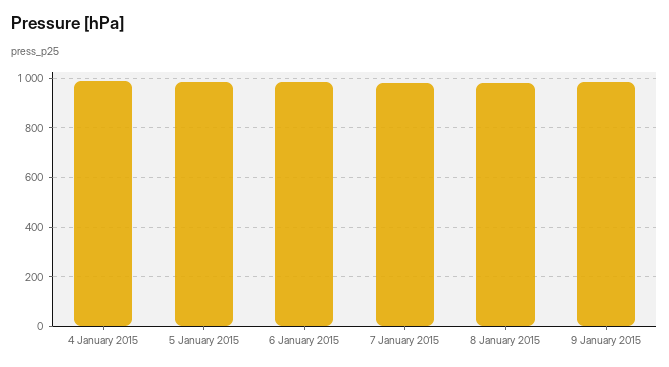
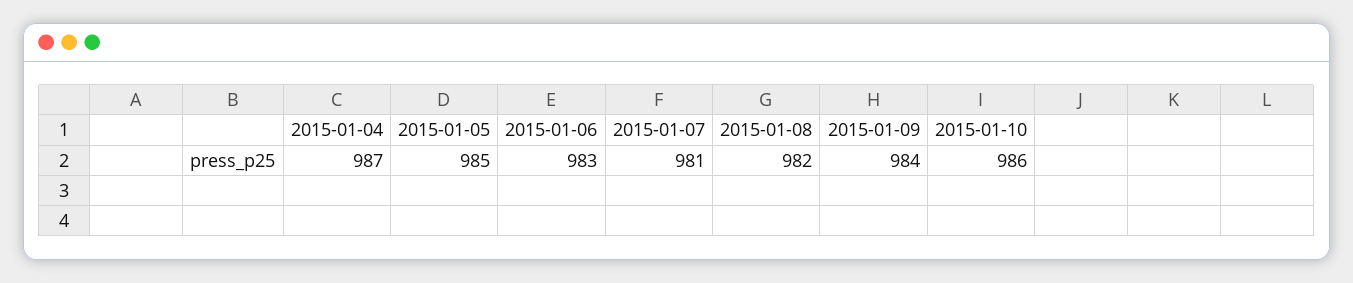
2015-01-10: none -> 986

